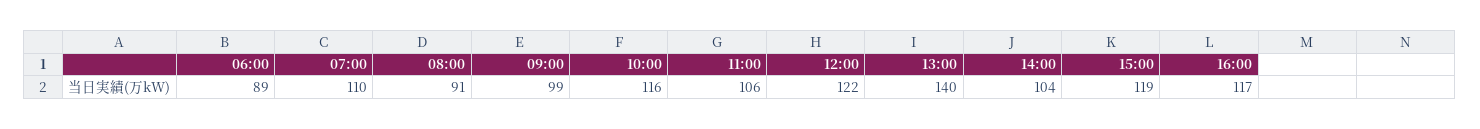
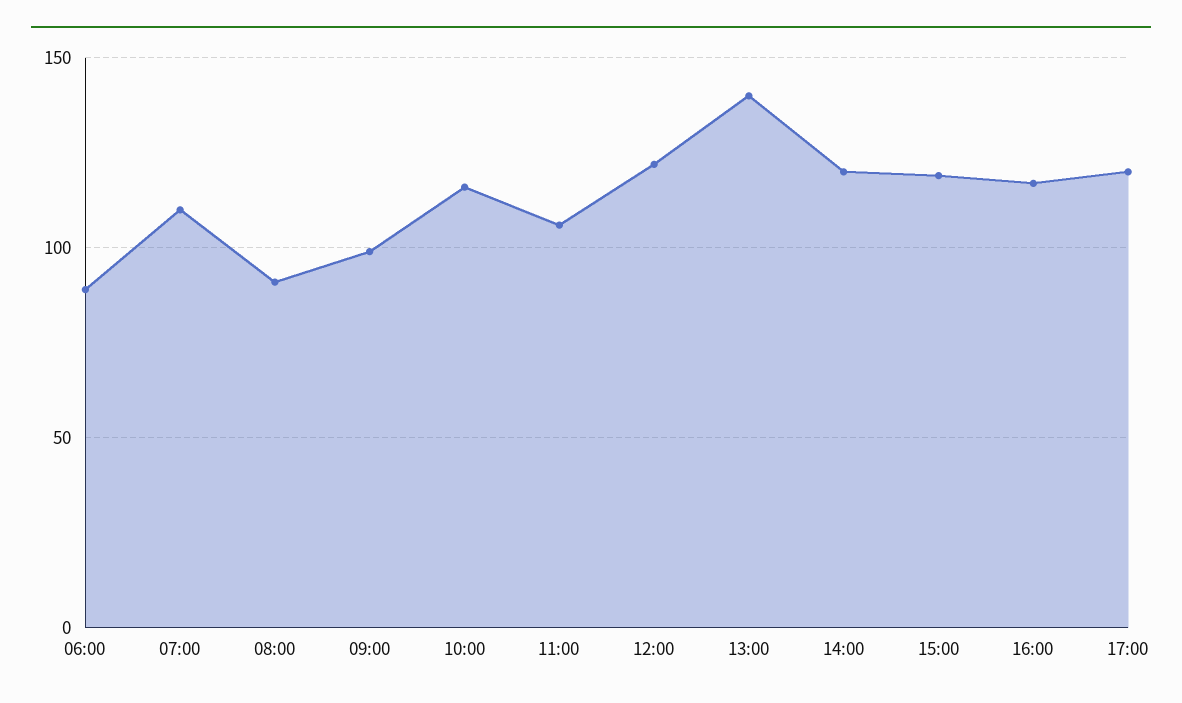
14:00: 104 -> 120
17:00: none -> 120

